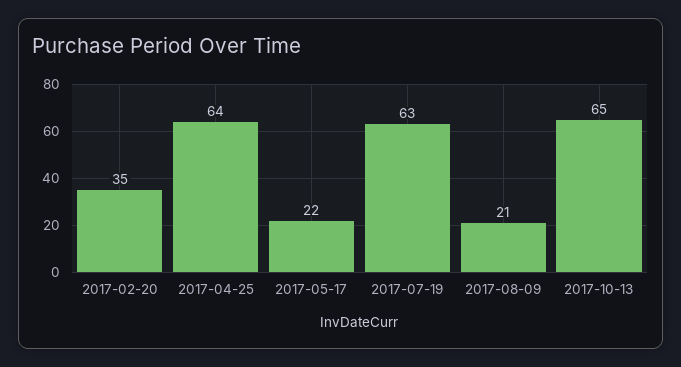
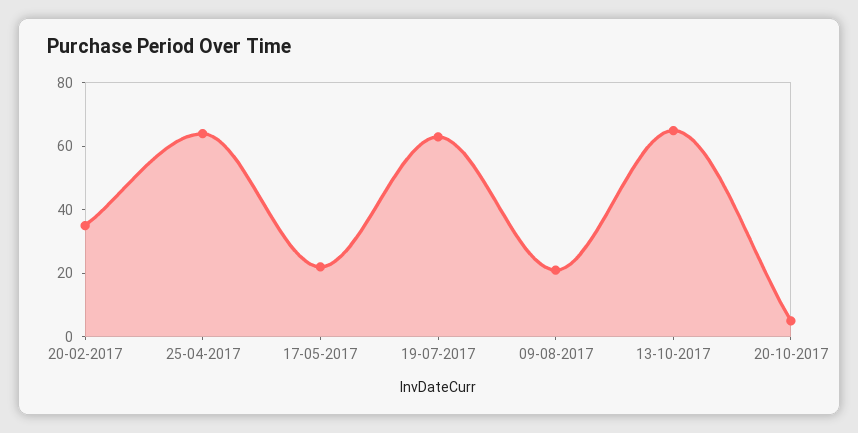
20-10-2017: none -> 5

